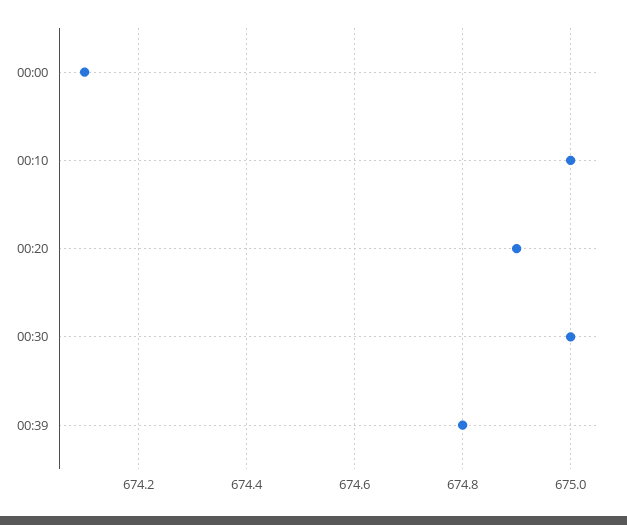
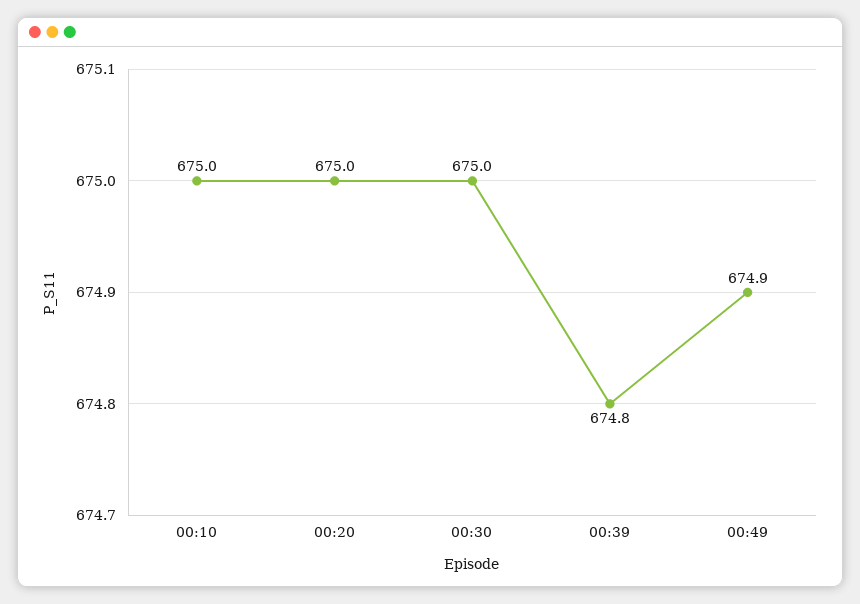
00:00: 674.1 -> none
00:20: 674.9 -> 675
00:49: none -> 674.9

